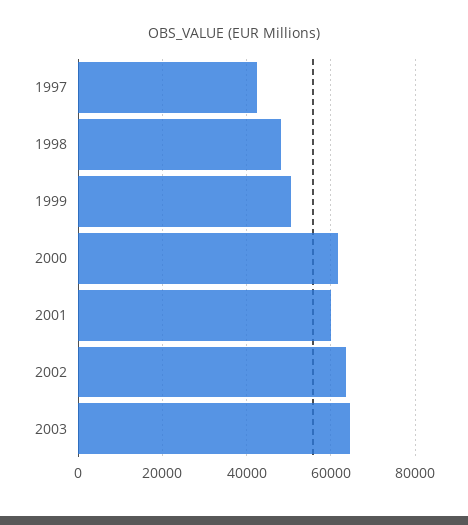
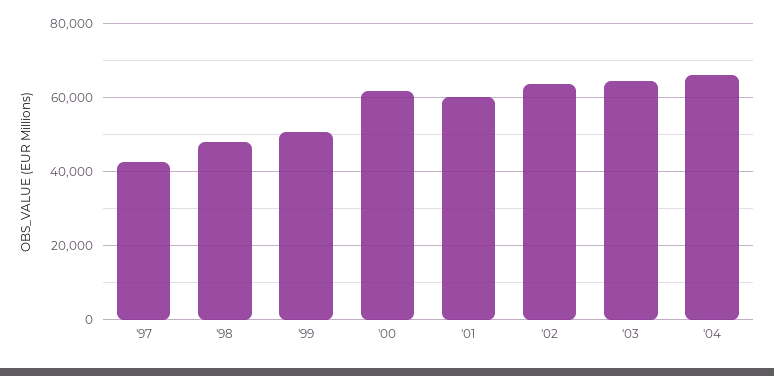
'04: none -> 66000

